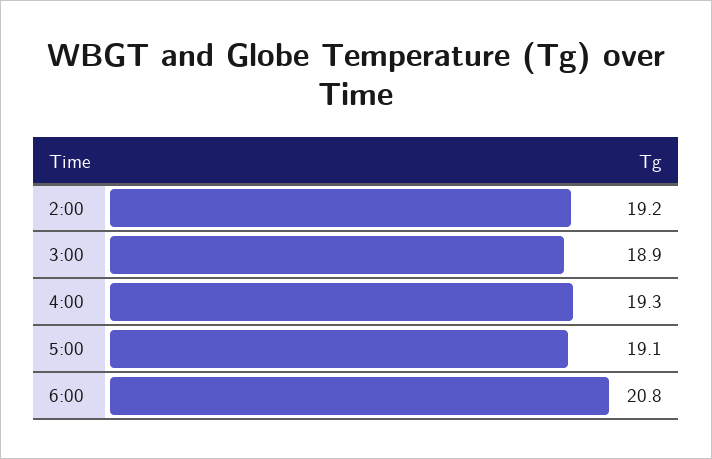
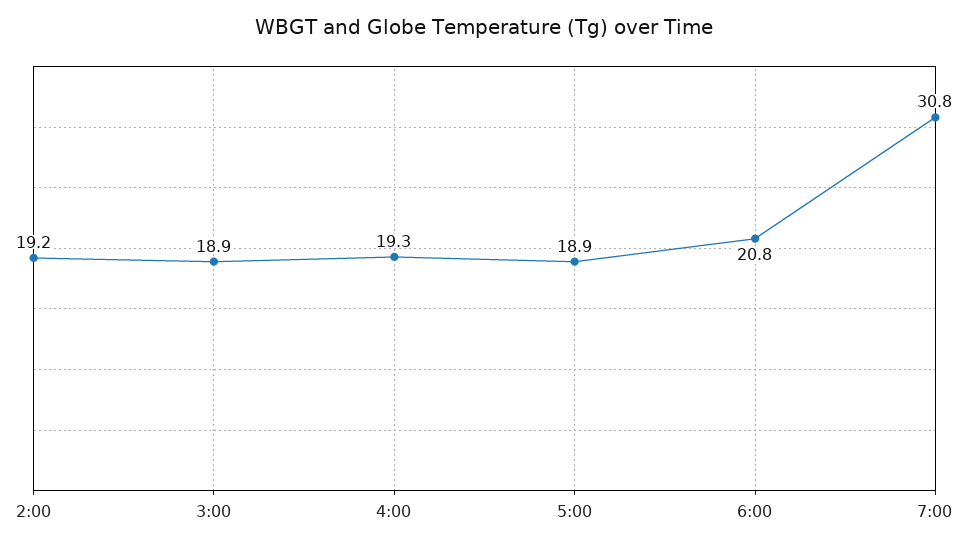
5:00: 19.1 -> 18.9
7:00: none -> 30.8

